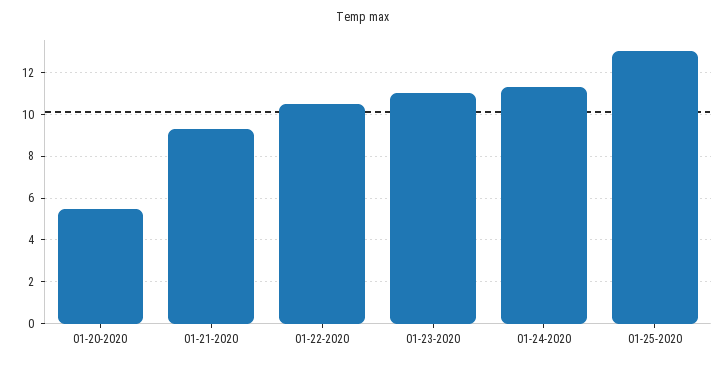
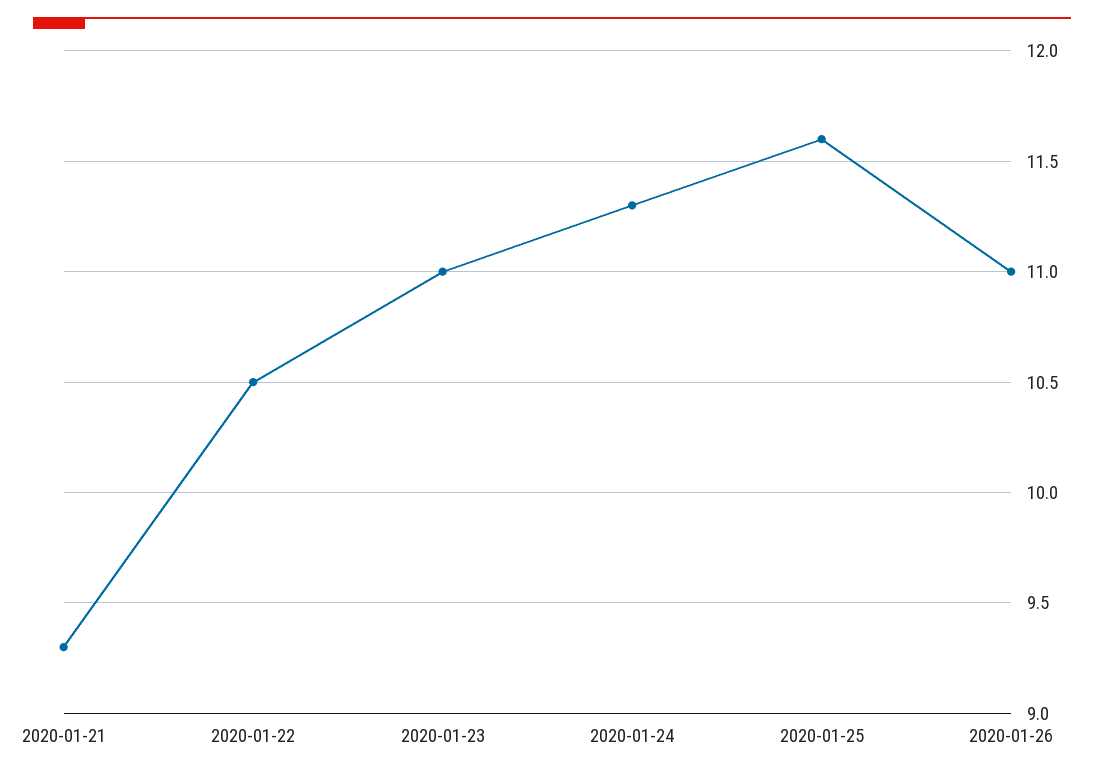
01-20-2020: 5.5 -> none
01-25-2020: 13 -> 11.6
2020-01-26: none -> 11

